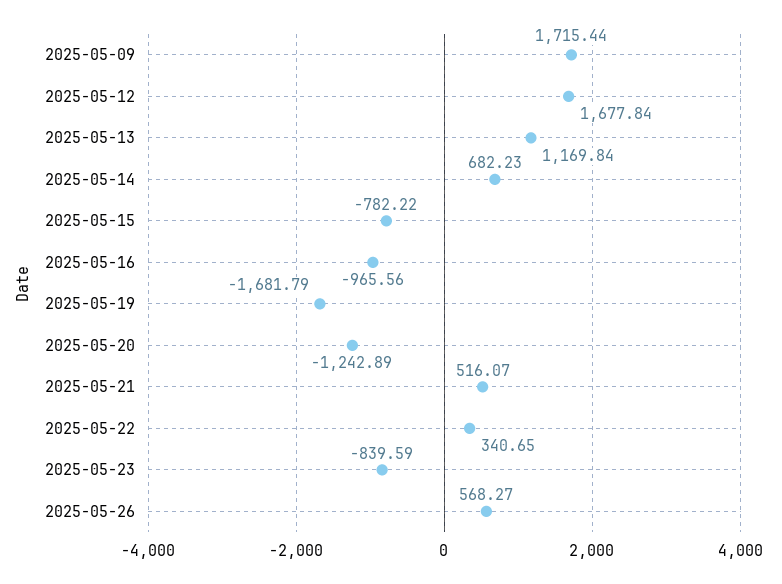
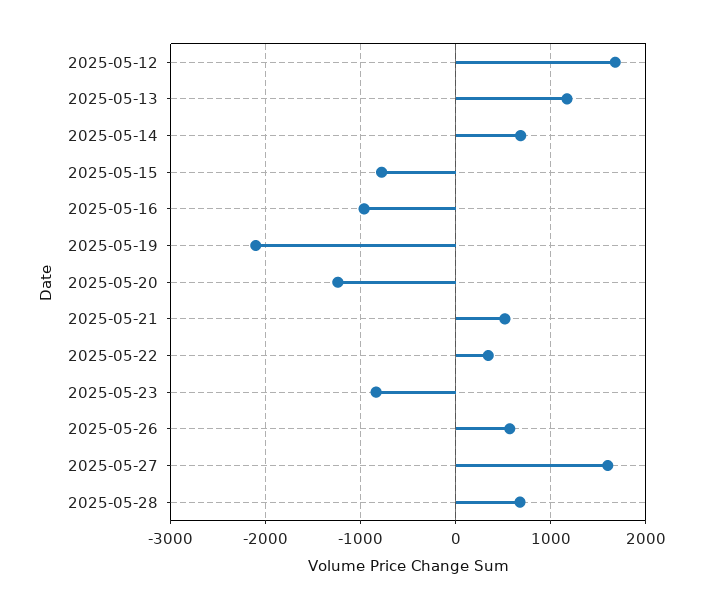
2025-05-09: 1715.44 -> none
2025-05-19: -1681.79 -> -2100
2025-05-27: none -> 1600
2025-05-28: none -> 700

